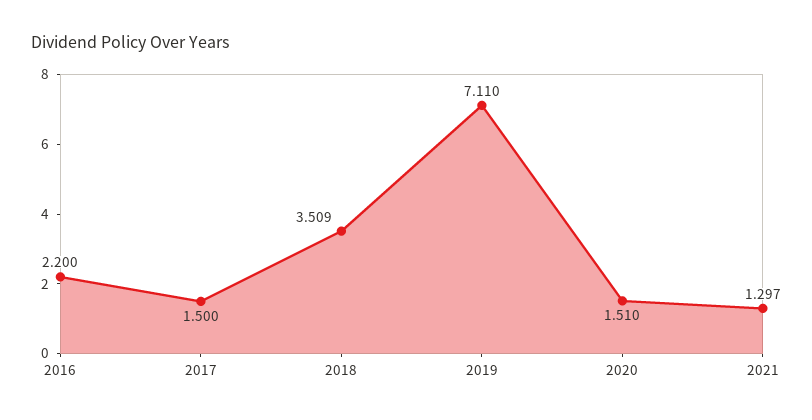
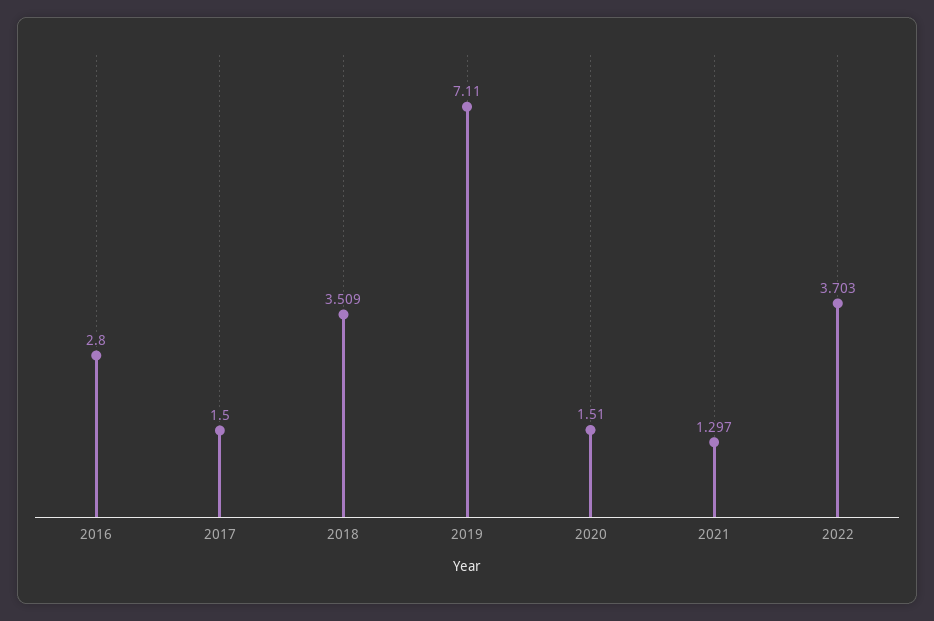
2016: 2.2 -> 2.8
2022: none -> 3.703

